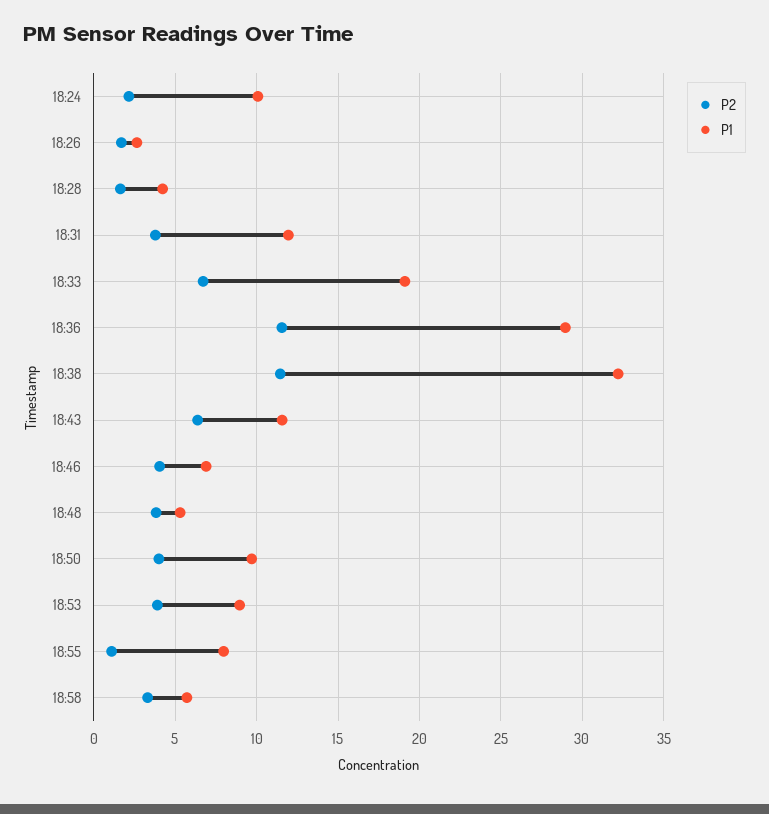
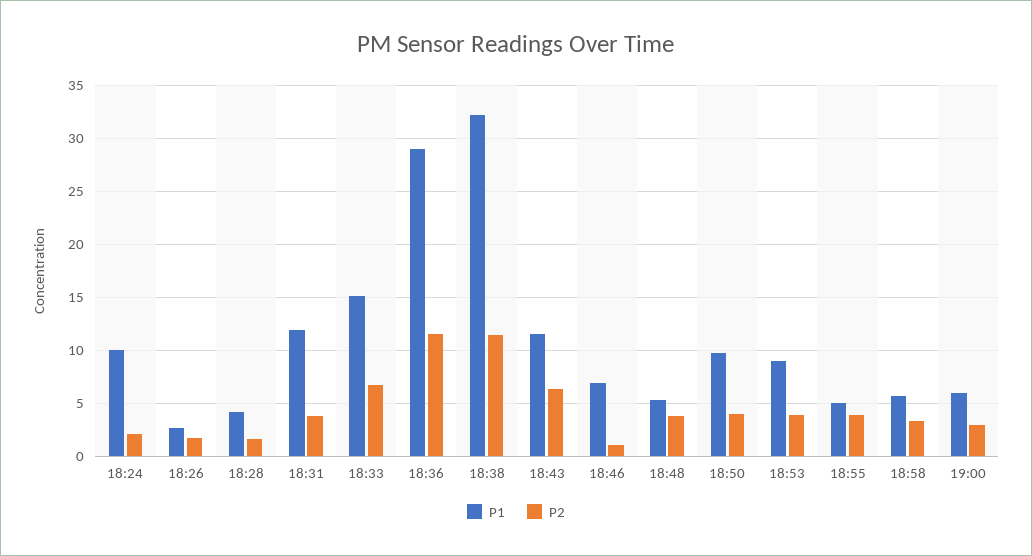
P1, 18:33: 19 -> 15
P2, 18:46: 4 -> 1
P2, 18:55: 1 -> 4
P1, 18:55: 8 -> 5
P1, 19:00: none -> 6
P2, 19:00: none -> 3

